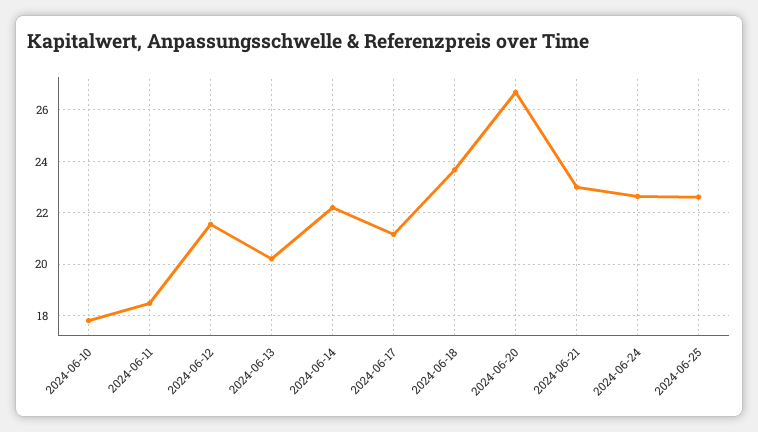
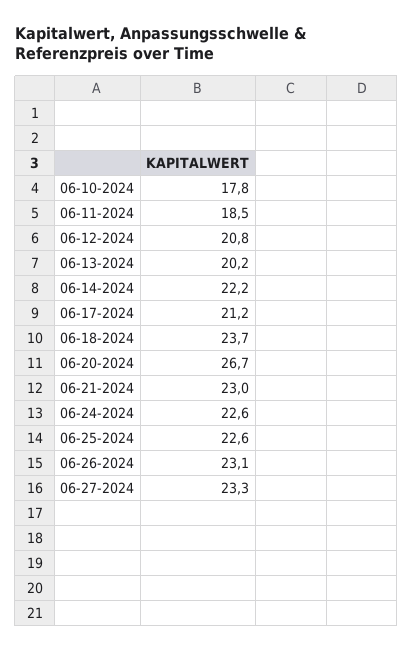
2024-06-12: 21.5 -> 20.8
06-26-2024: none -> 23.1
06-27-2024: none -> 23.3

